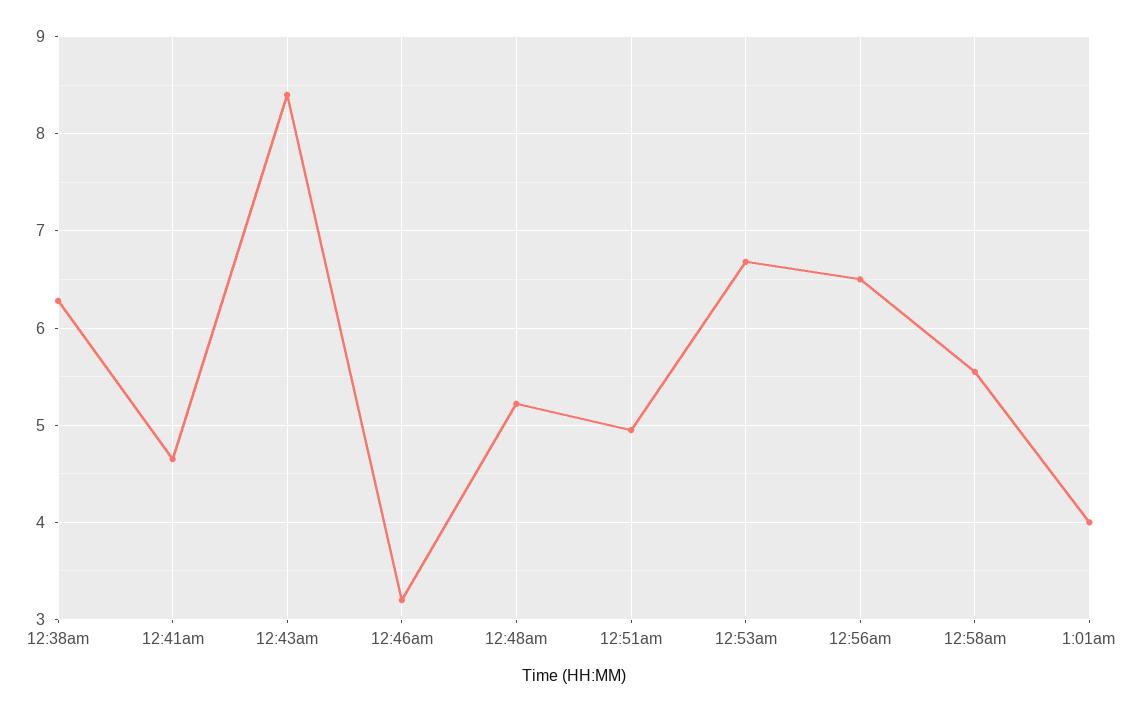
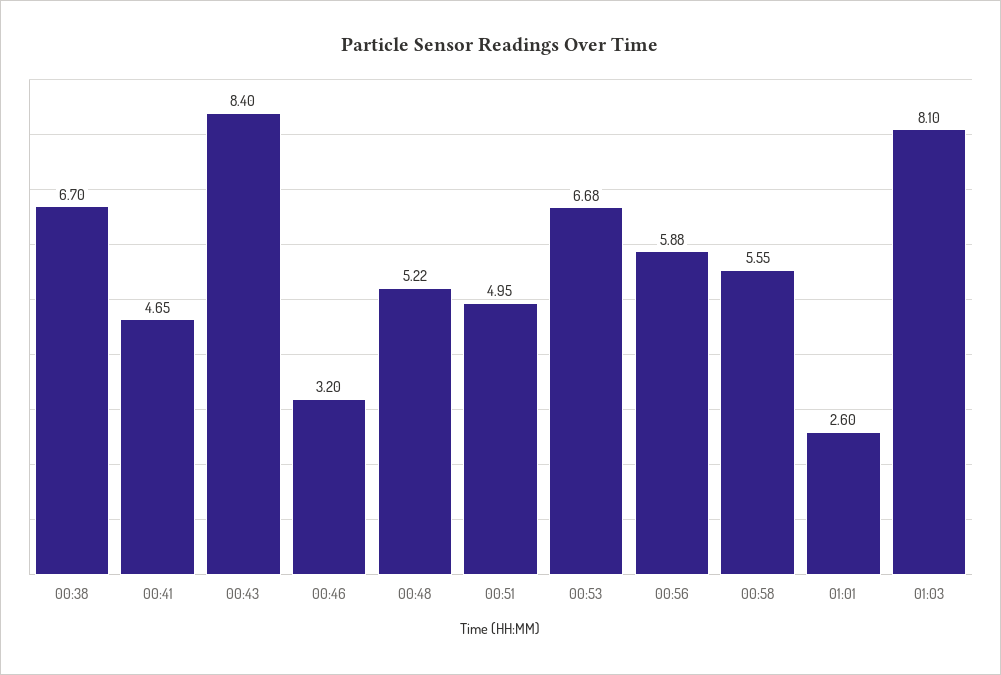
12:38am: 6.3 -> 6.7
12:56am: 6.5 -> 5.88
1:01am: 4 -> 2.6
01:03: none -> 8.1

